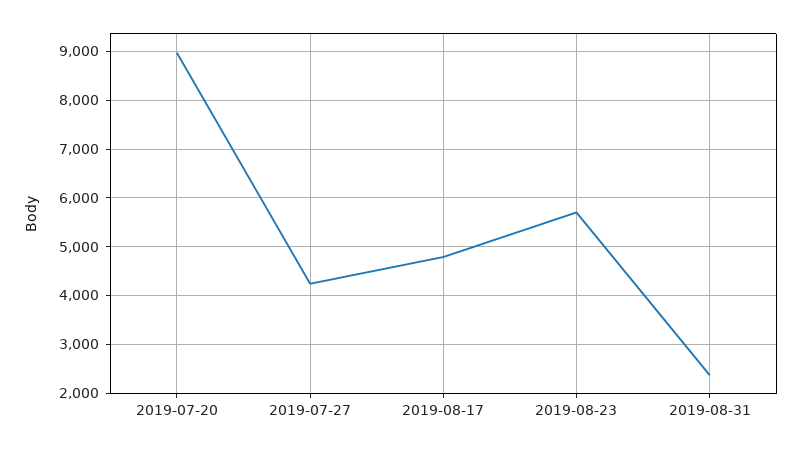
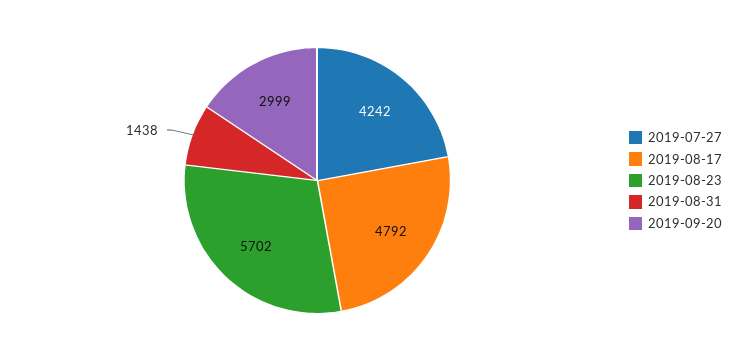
2019-07-20: 9000 -> none
2019-08-31: 2400 -> 1438
2019-09-20: none -> 2999

